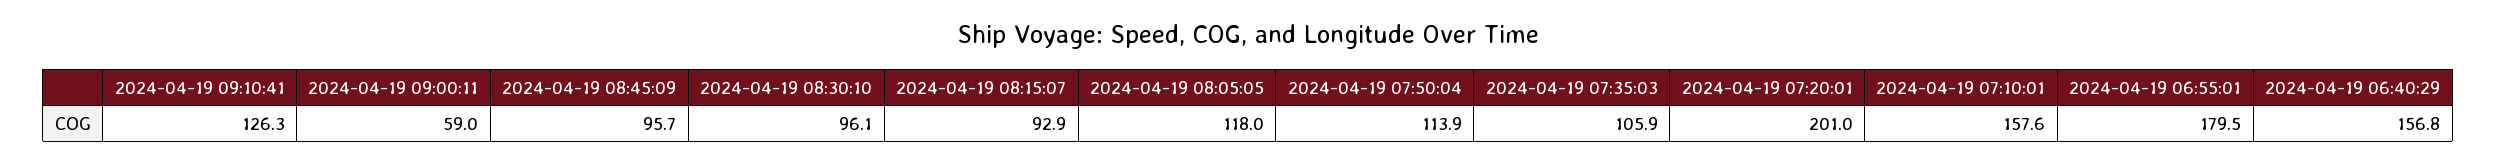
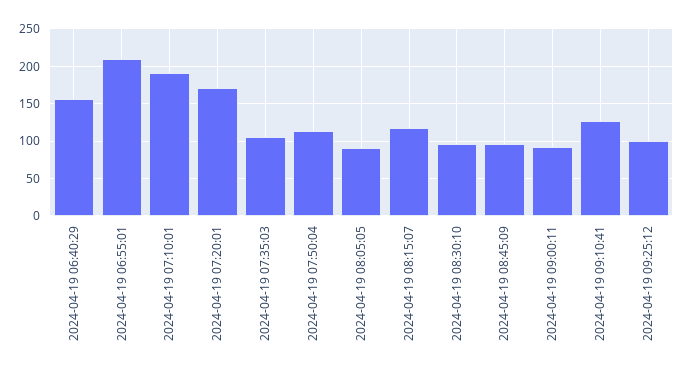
2024-04-19 09:00:11: 59 -> 90
2024-04-19 08:15:07: 92.9 -> 120
2024-04-19 08:05:05: 118 -> 90
2024-04-19 07:20:01: 201 -> 170
2024-04-19 07:10:01: 157.6 -> 190
2024-04-19 06:55:01: 179.5 -> 210
2024-04-19 09:25:12: none -> 100

